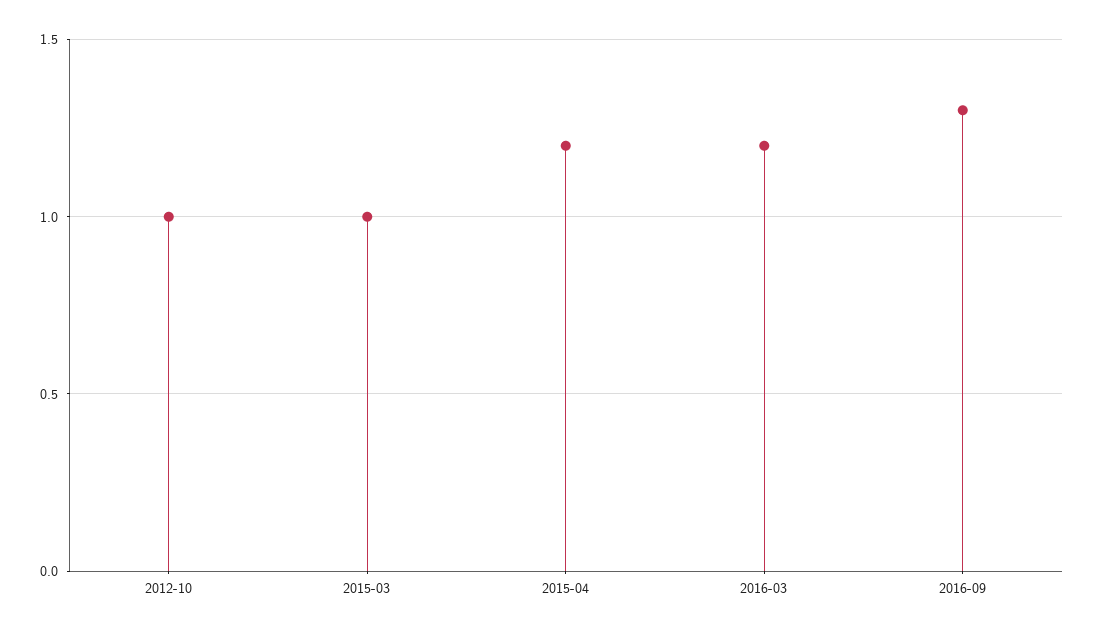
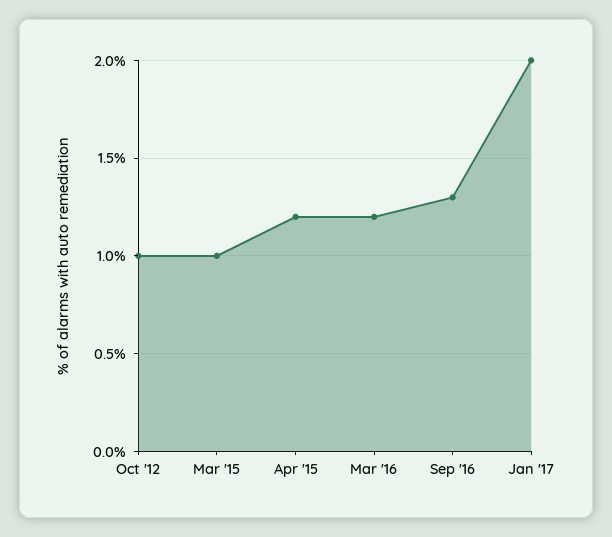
Jan '17: none -> 2

